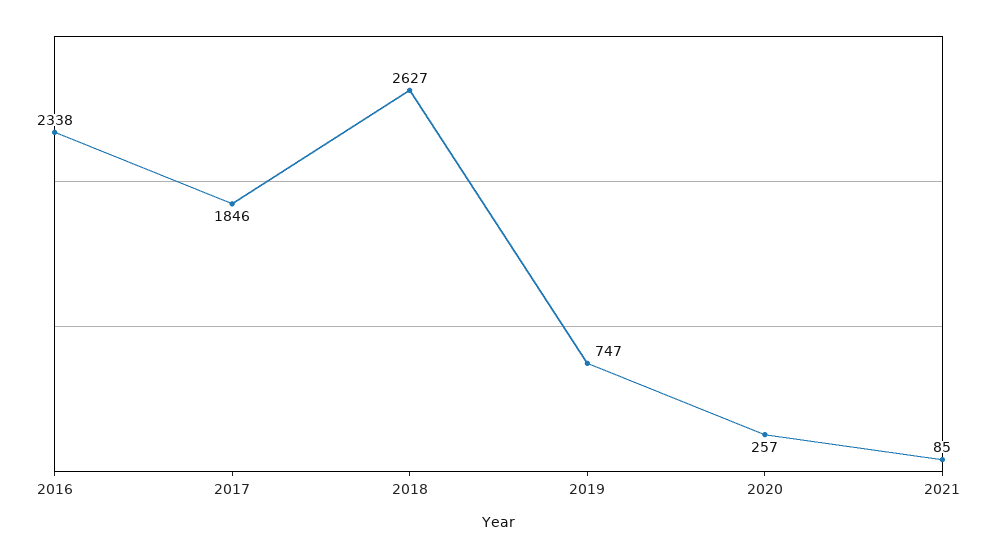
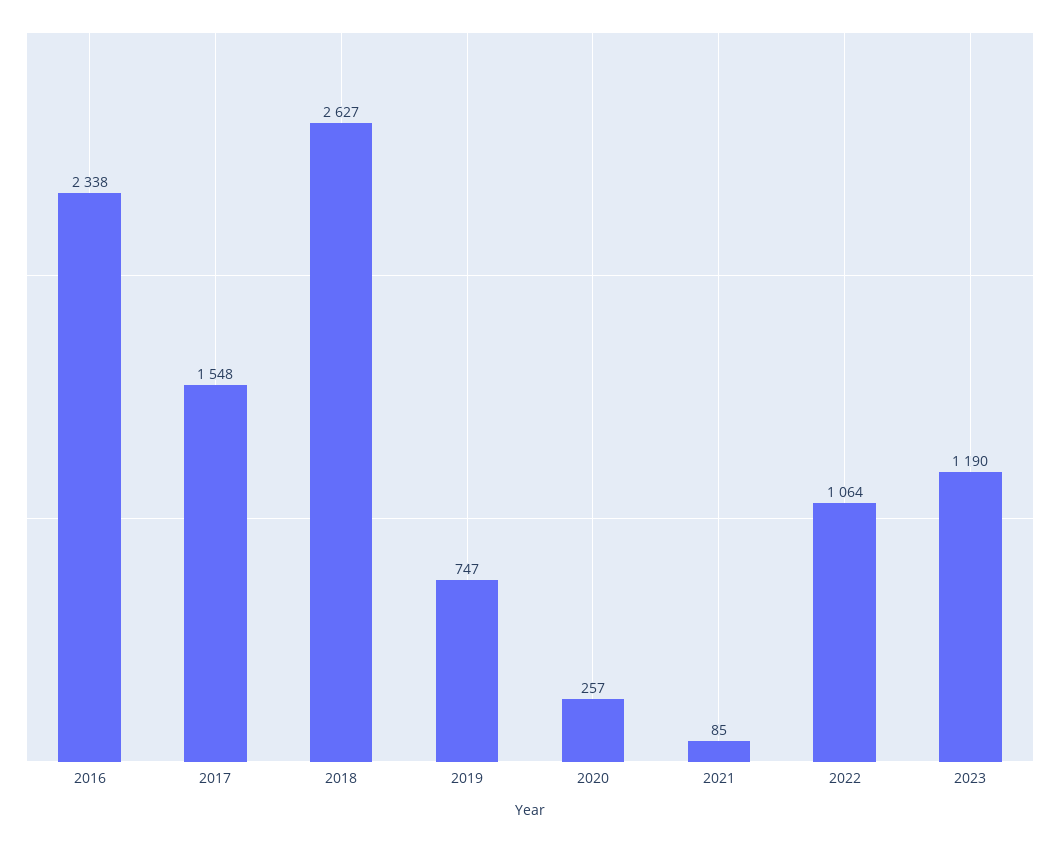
2017: 1846 -> 1548
2022: none -> 1064
2023: none -> 1190

